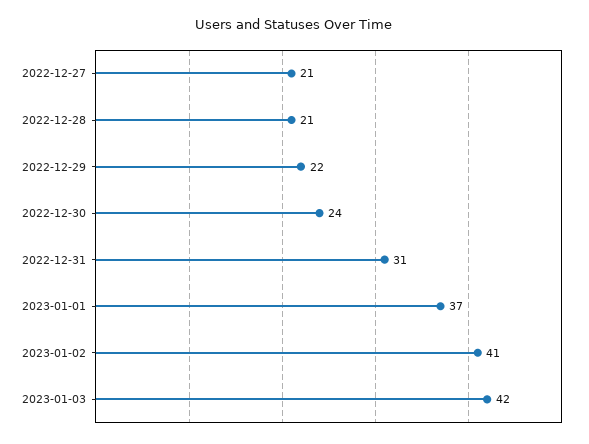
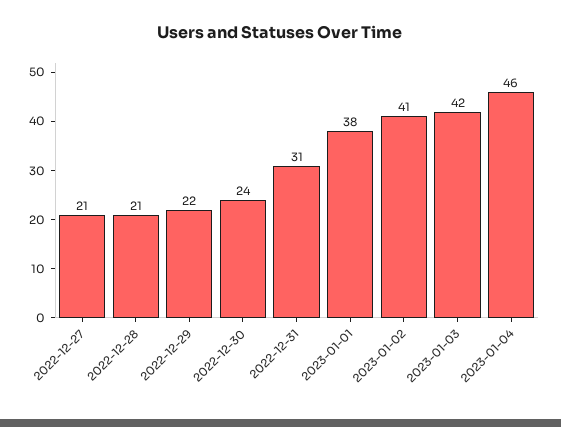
2023-01-01: 37 -> 38
2023-01-04: none -> 46

